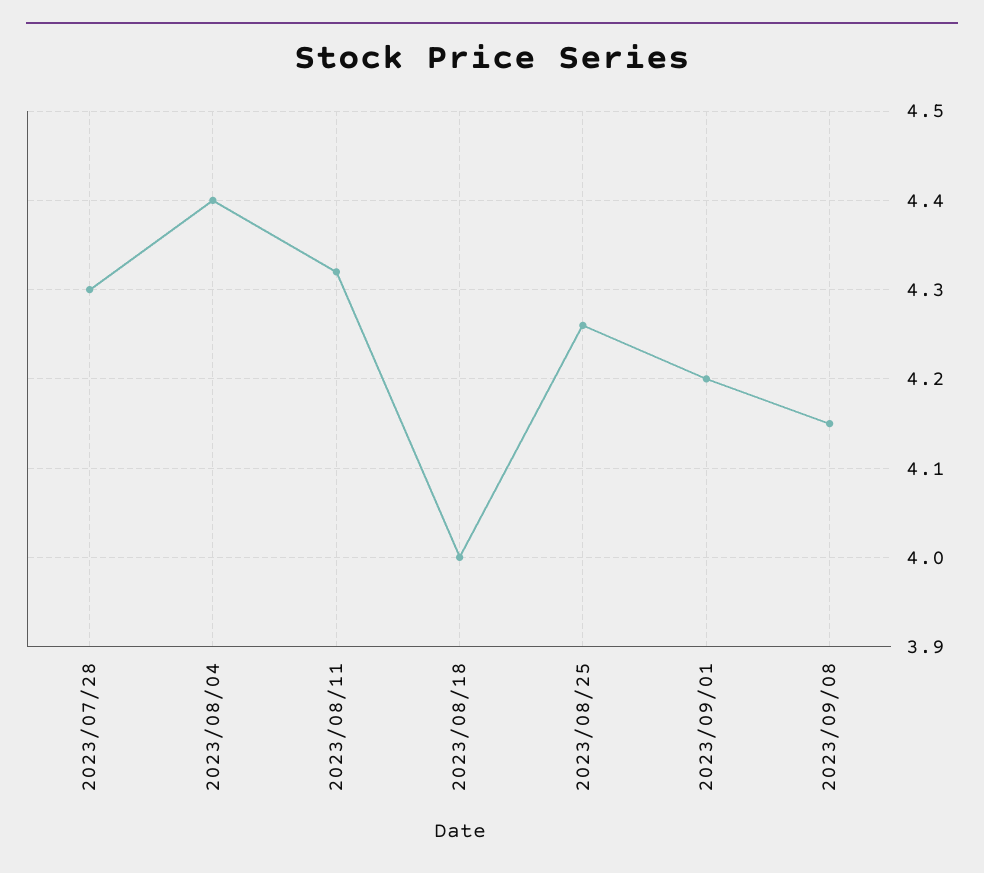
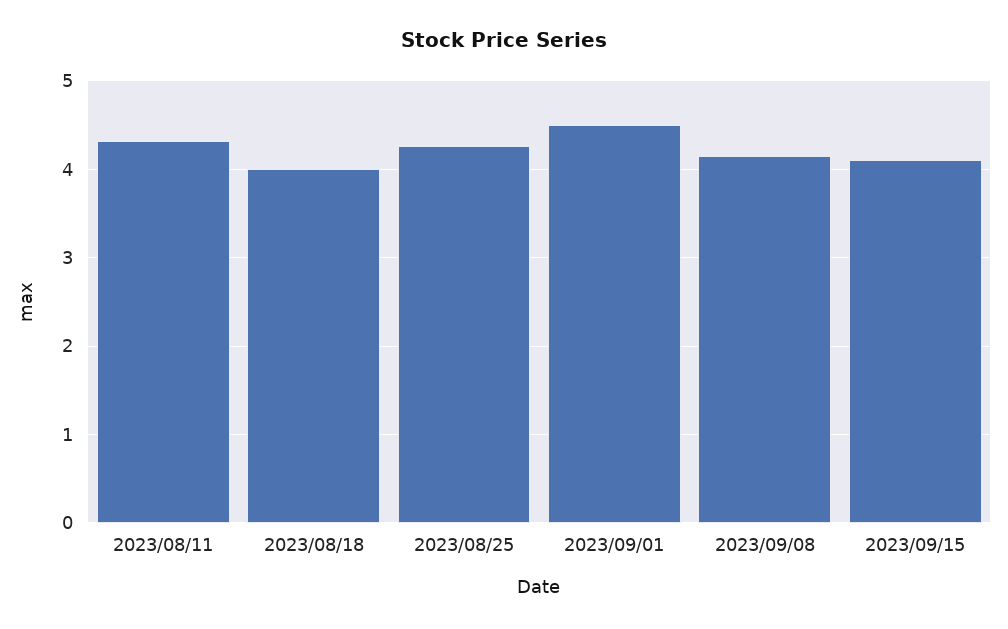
2023/07/28: 4.3 -> none
2023/08/04: 4.4 -> none
2023/09/01: 4.2 -> 4.5
2023/09/15: none -> 4.1

